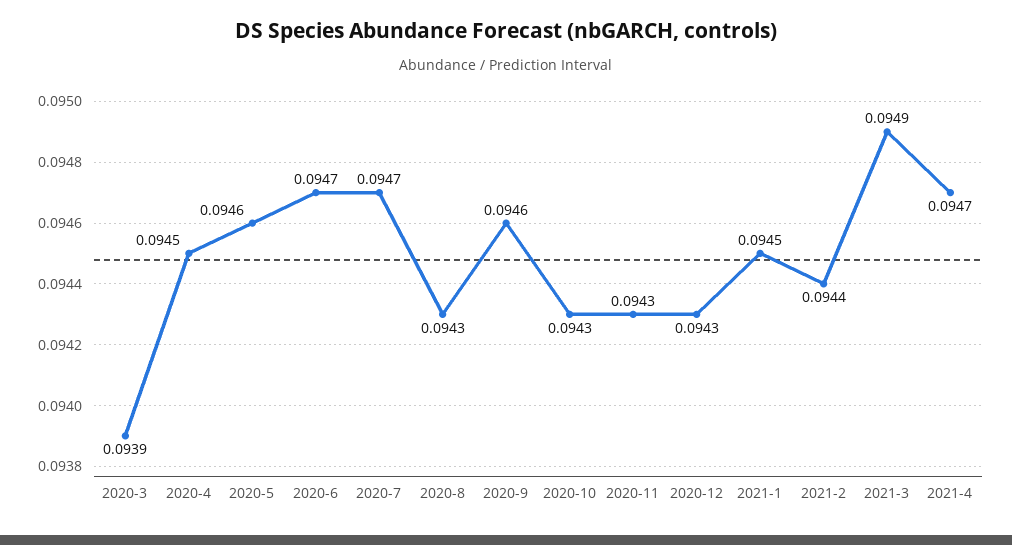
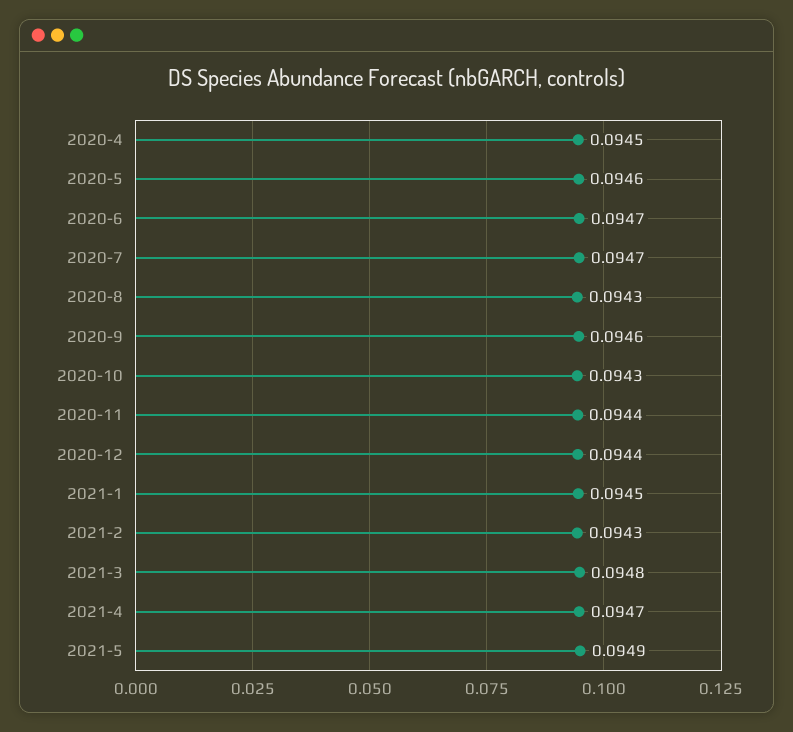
2020-3: 0.0939 -> none
2020-11: 0.0943 -> 0.0944
2020-12: 0.0943 -> 0.0944
2021-2: 0.0944 -> 0.0943
2021-3: 0.0949 -> 0.0948
2021-5: none -> 0.0949

